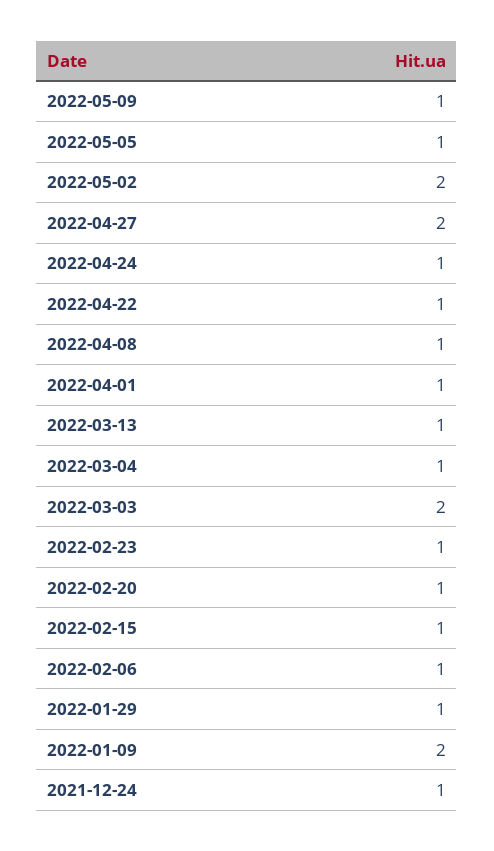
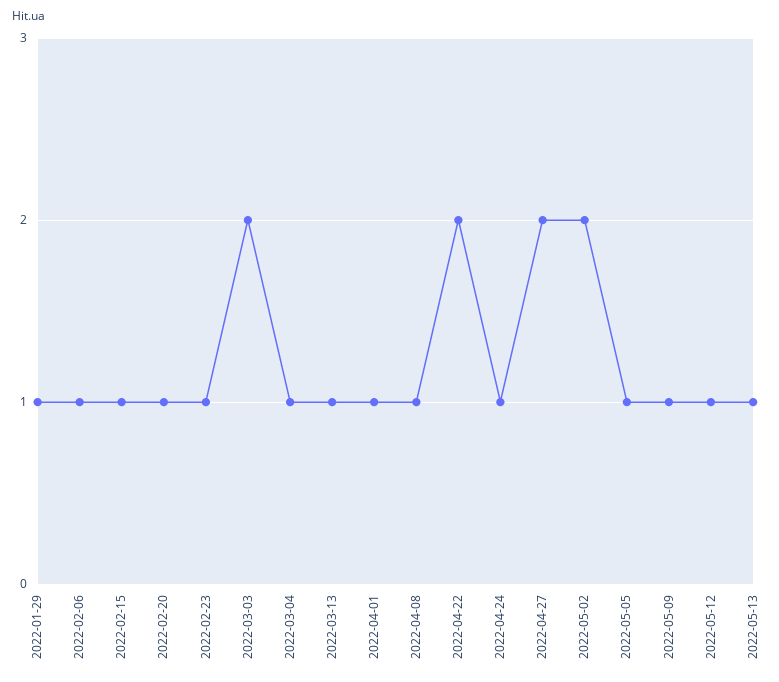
2022-04-22: 1 -> 2
2022-01-09: 2 -> none
2021-12-24: 1 -> none
2022-05-12: none -> 1
2022-05-13: none -> 1

